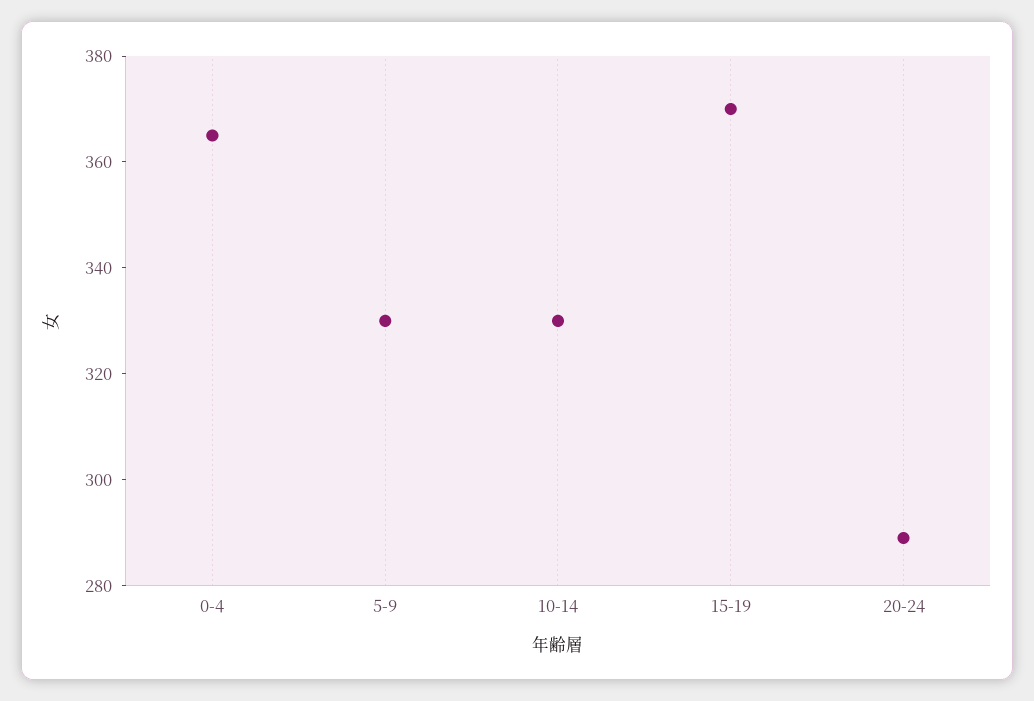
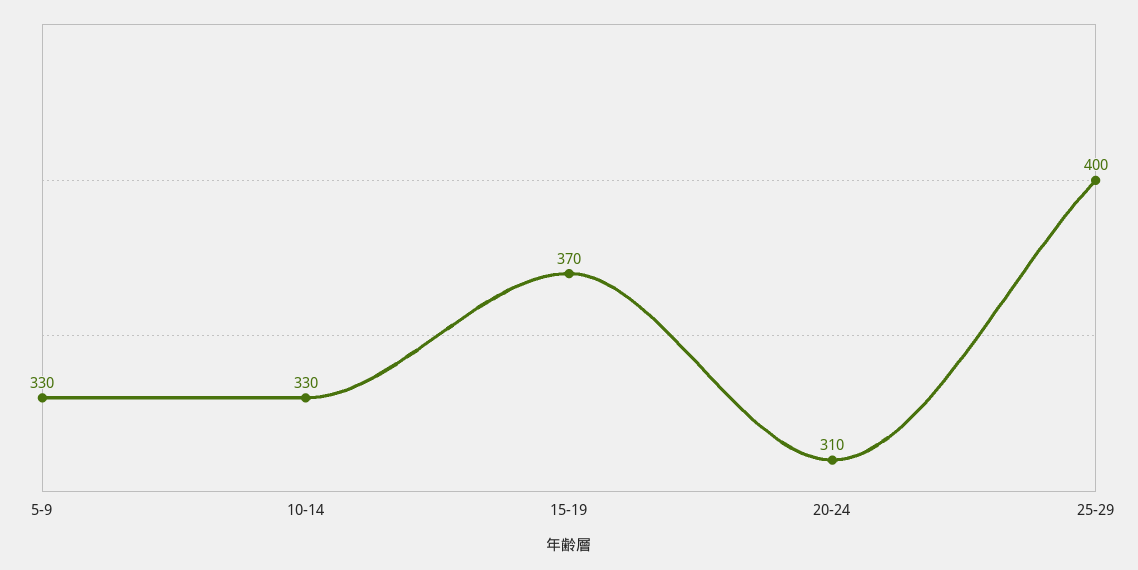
0-4: 365 -> none
20-24: 290 -> 310
25-29: none -> 400

